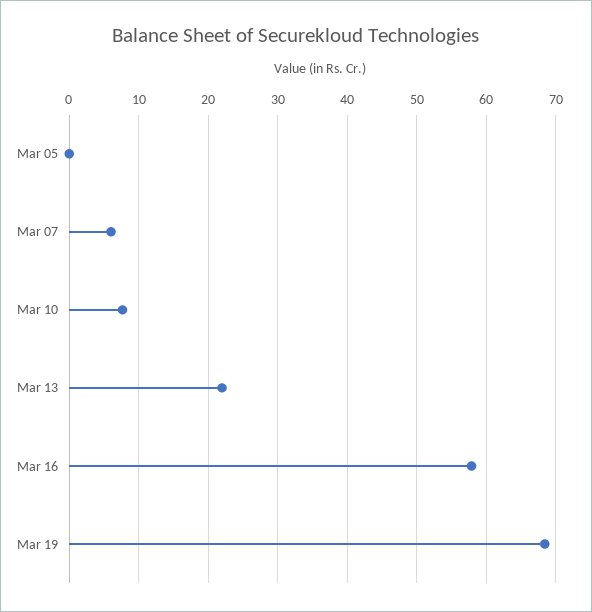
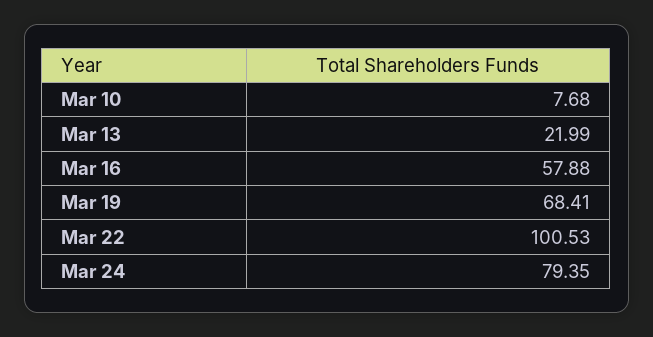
Mar 05: 0 -> none
Mar 07: 6 -> none
Mar 22: none -> 100.53
Mar 24: none -> 79.35

